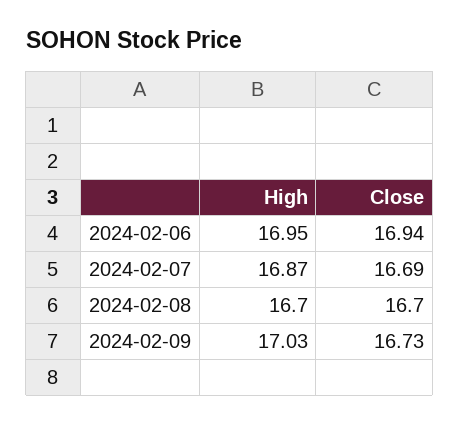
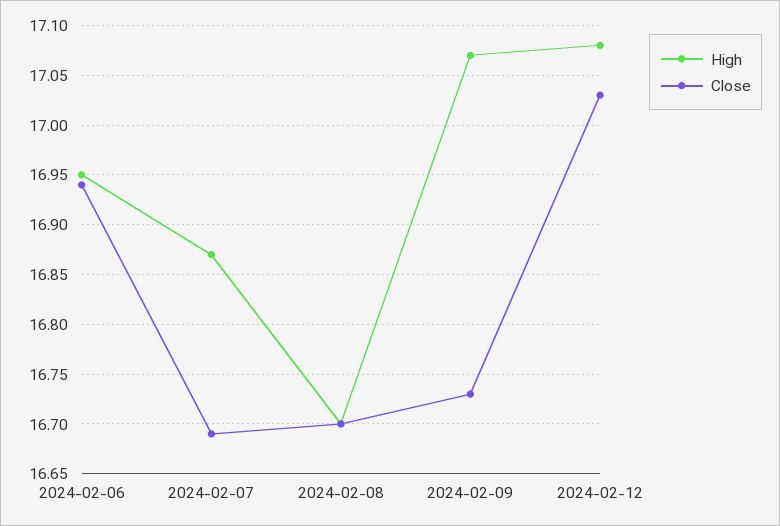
High, 2024-02-09: 17.03 -> 17.07
High, 2024-02-12: none -> 17.08
Close, 2024-02-12: none -> 17.03

